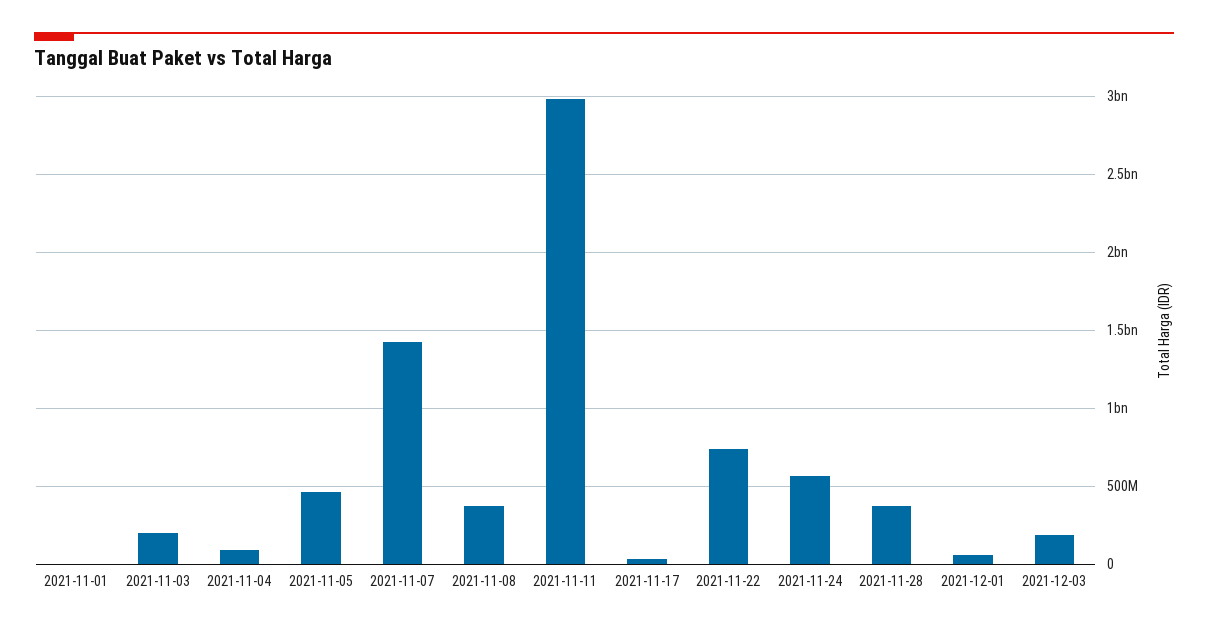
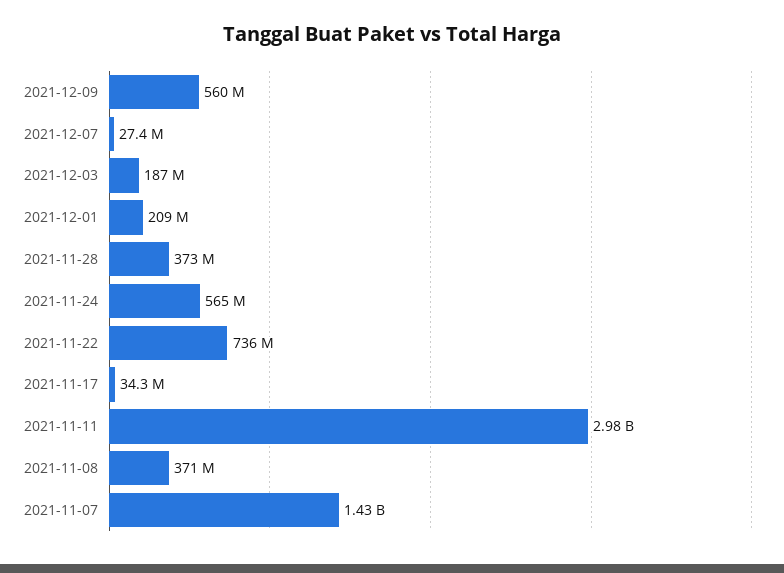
2021-11-01: 0 -> none
2021-11-03: 200000000 -> none
2021-11-04: 100000000 -> none
2021-11-05: 450000000 -> none
2021-12-01: 50000000 -> 209000000
2021-12-09: none -> 560000000
2021-12-07: none -> 27400000

